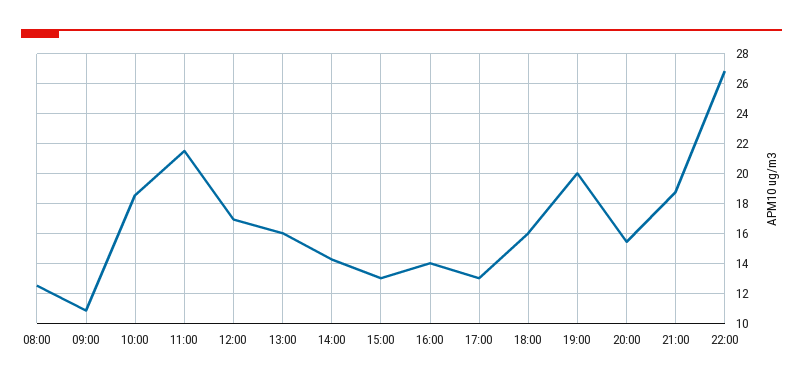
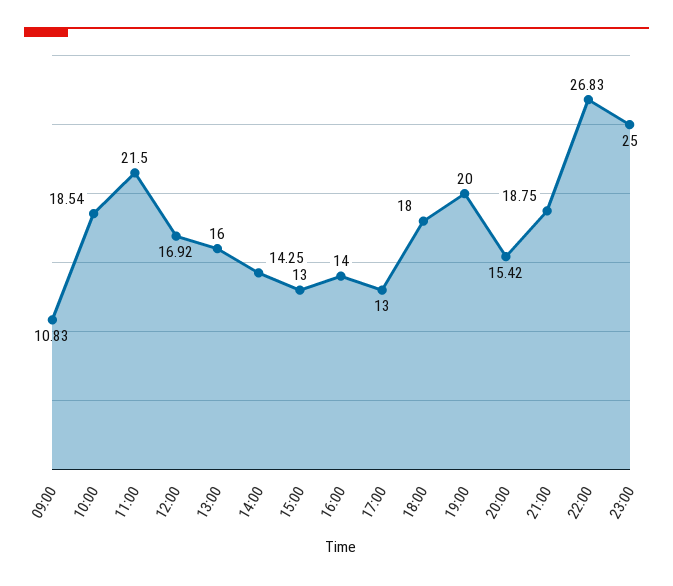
08:00: 12.5 -> none
18:00: 16 -> 18
23:00: none -> 25

